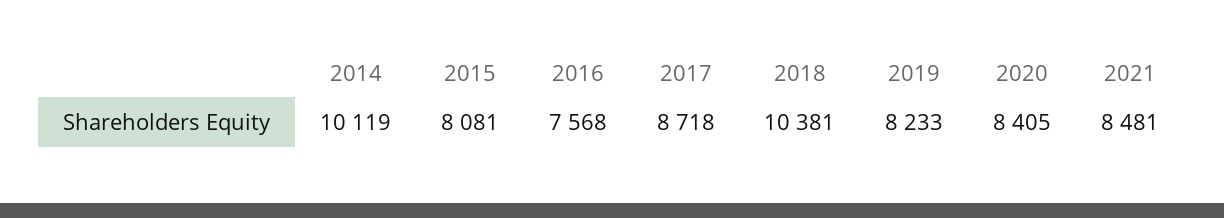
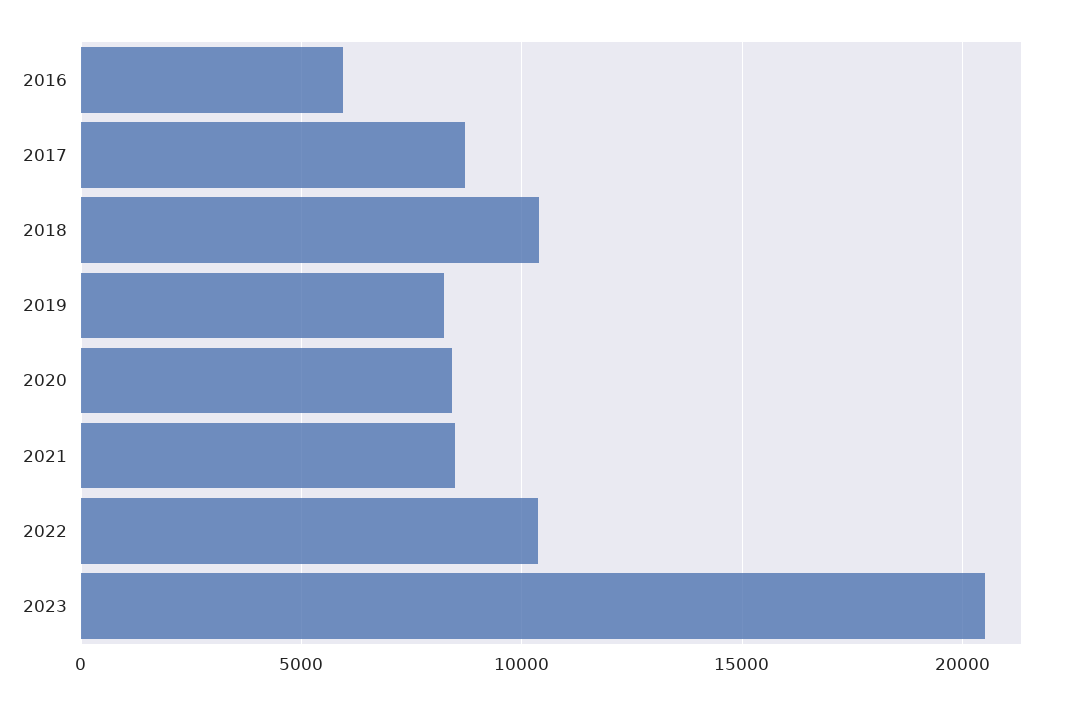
2014: 10119 -> none
2015: 8081 -> none
2016: 7568 -> 6000
2022: none -> 10500
2023: none -> 20500

